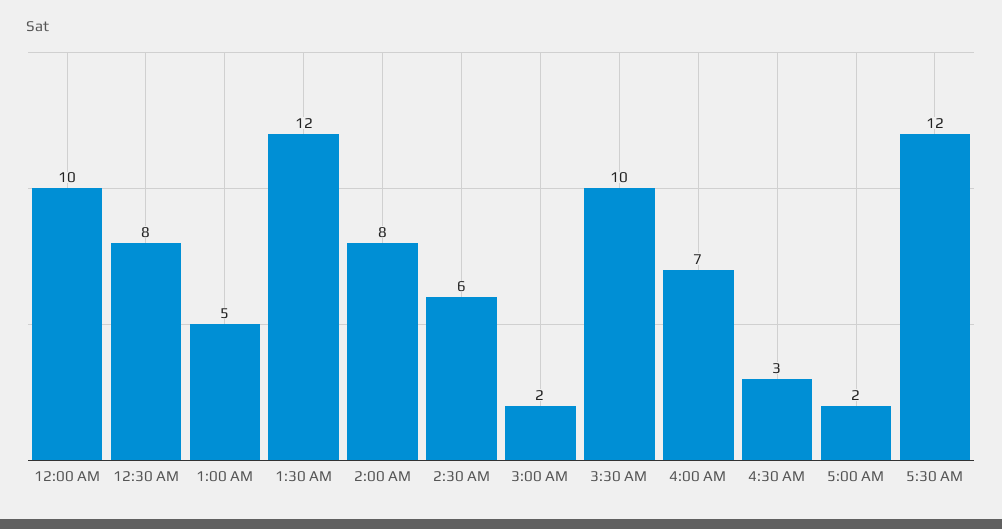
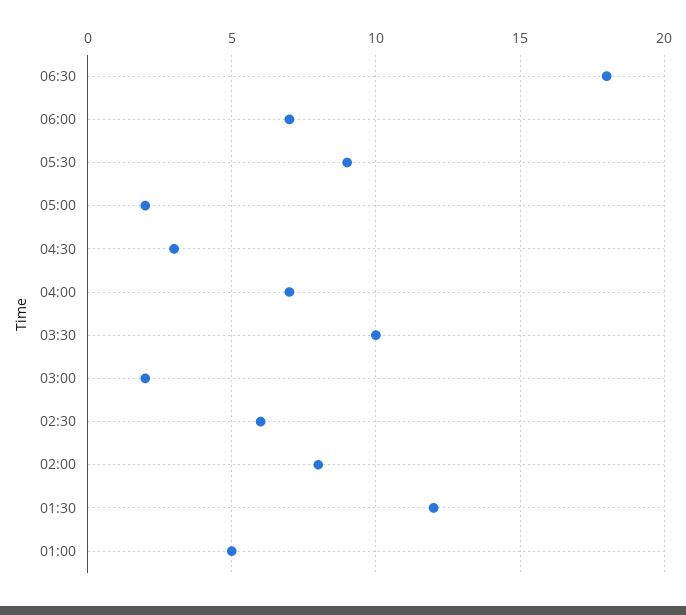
12:00 AM: 10 -> none
12:30 AM: 8 -> none
5:30 AM: 12 -> 9
06:30: none -> 18
06:00: none -> 7

